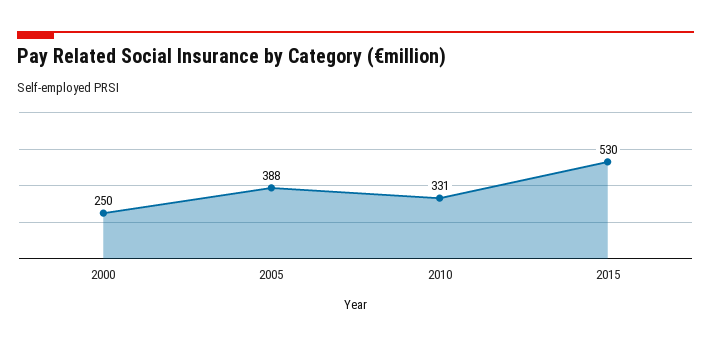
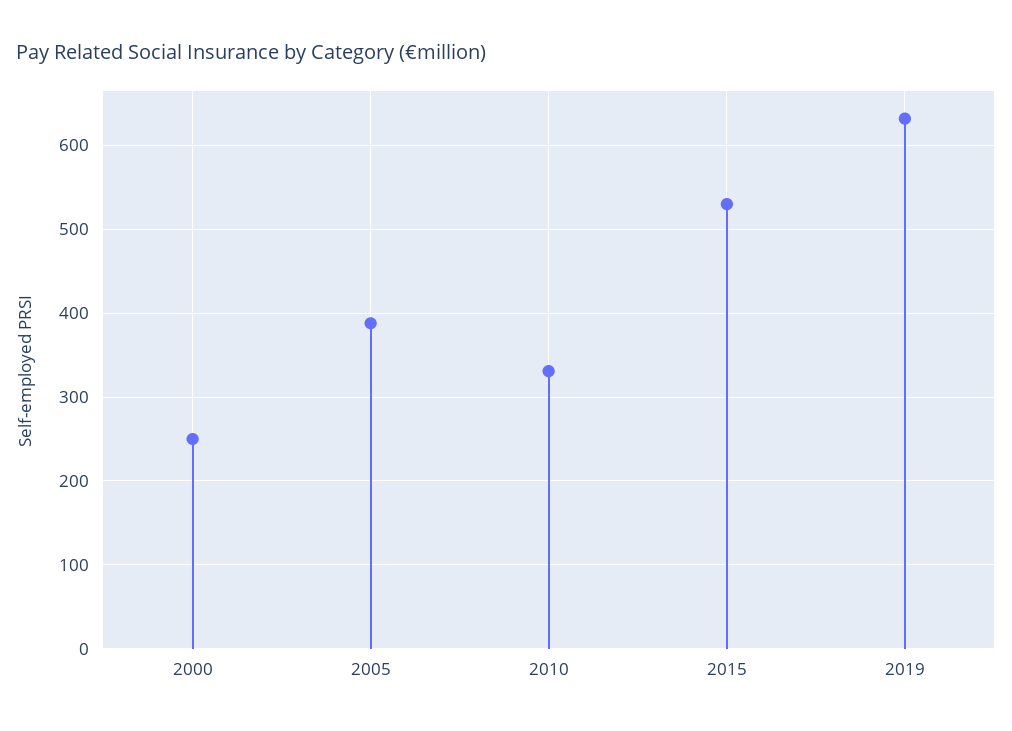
2019: none -> 630

